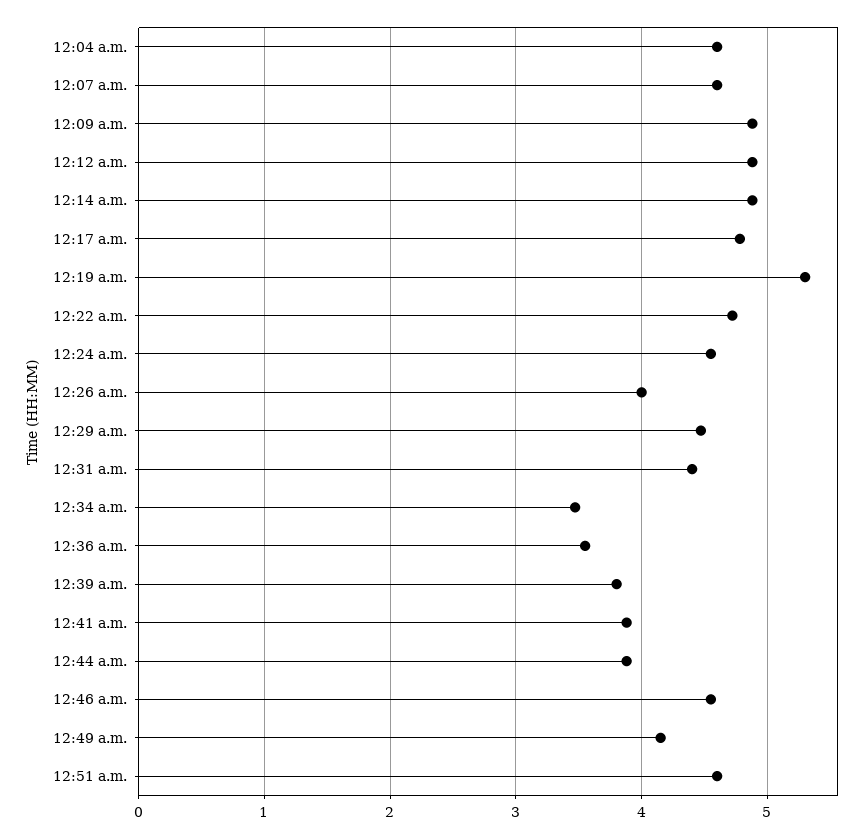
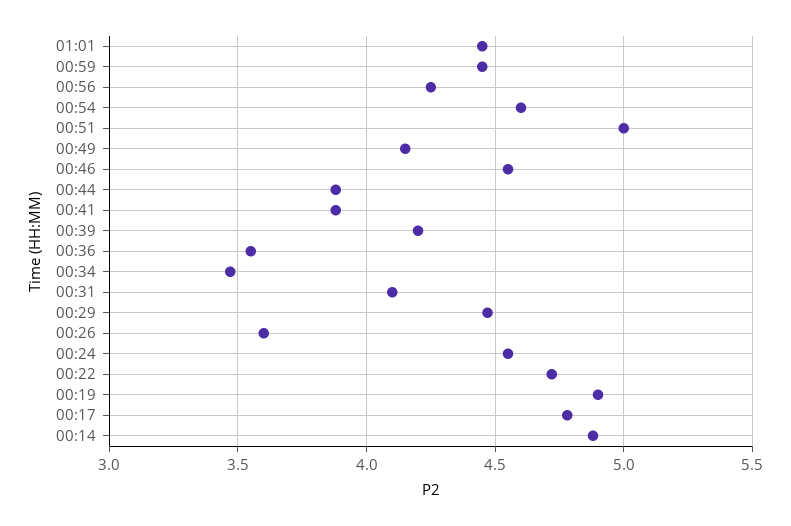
12:04 a.m.: 4.6 -> none
12:07 a.m.: 4.6 -> none
12:09 a.m.: 4.9 -> none
12:12 a.m.: 4.9 -> none
12:19 a.m.: 5.3 -> 4.9
12:26 a.m.: 4 -> 3.6
12:31 a.m.: 4.4 -> 4.1
12:39 a.m.: 3.8 -> 4.2
12:51 a.m.: 4.6 -> 5
01:01: none -> 4.45
00:59: none -> 4.45
00:56: none -> 4.25
00:54: none -> 4.6

